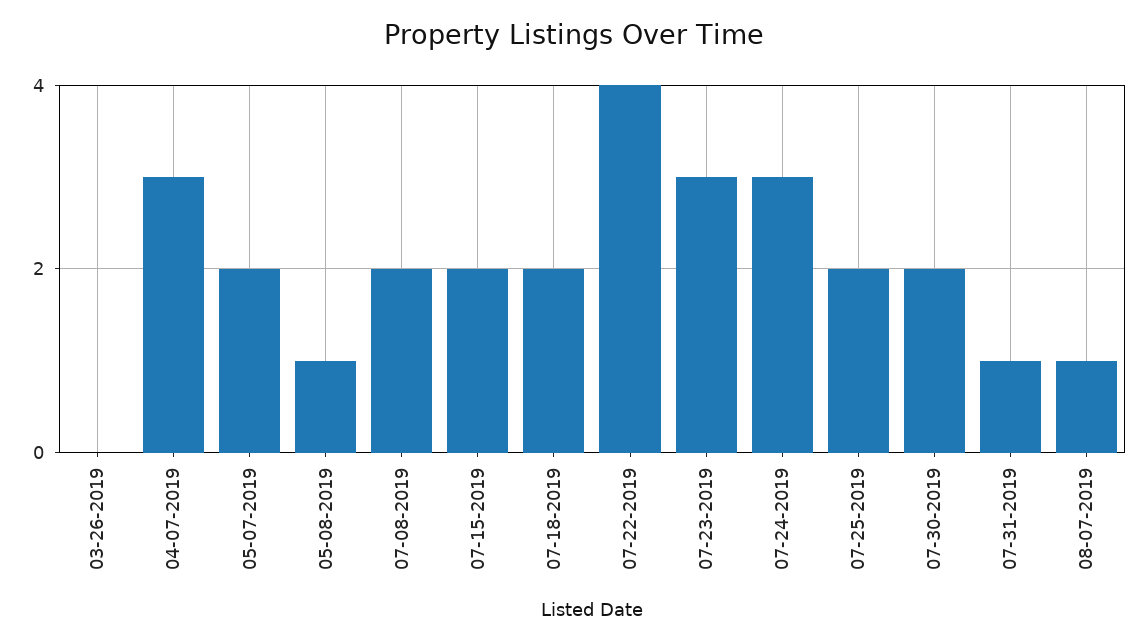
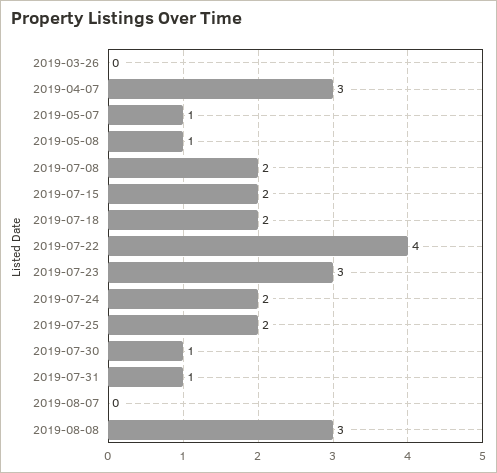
05-07-2019: 2 -> 1
07-24-2019: 3 -> 2
07-30-2019: 2 -> 1
08-07-2019: 1 -> 0
2019-08-08: none -> 3

